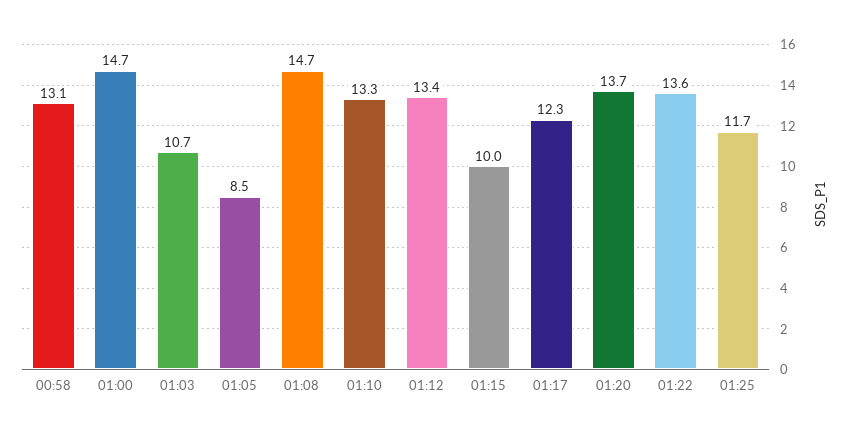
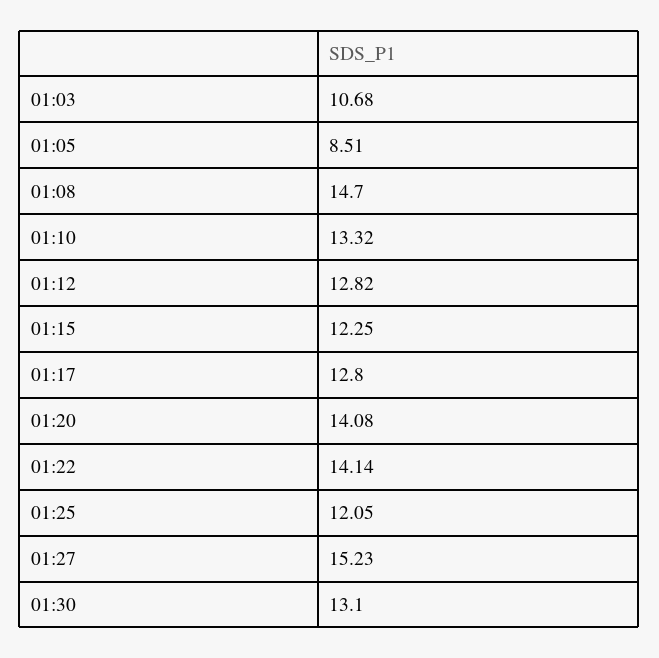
00:58: 13.1 -> none
01:00: 14.7 -> none
01:12: 13.4 -> 12.82
01:15: 10 -> 12.25
01:17: 12.3 -> 12.8
01:20: 13.7 -> 14.08
01:22: 13.6 -> 14.14
01:25: 11.7 -> 12.05
01:27: none -> 15.23
01:30: none -> 13.1

